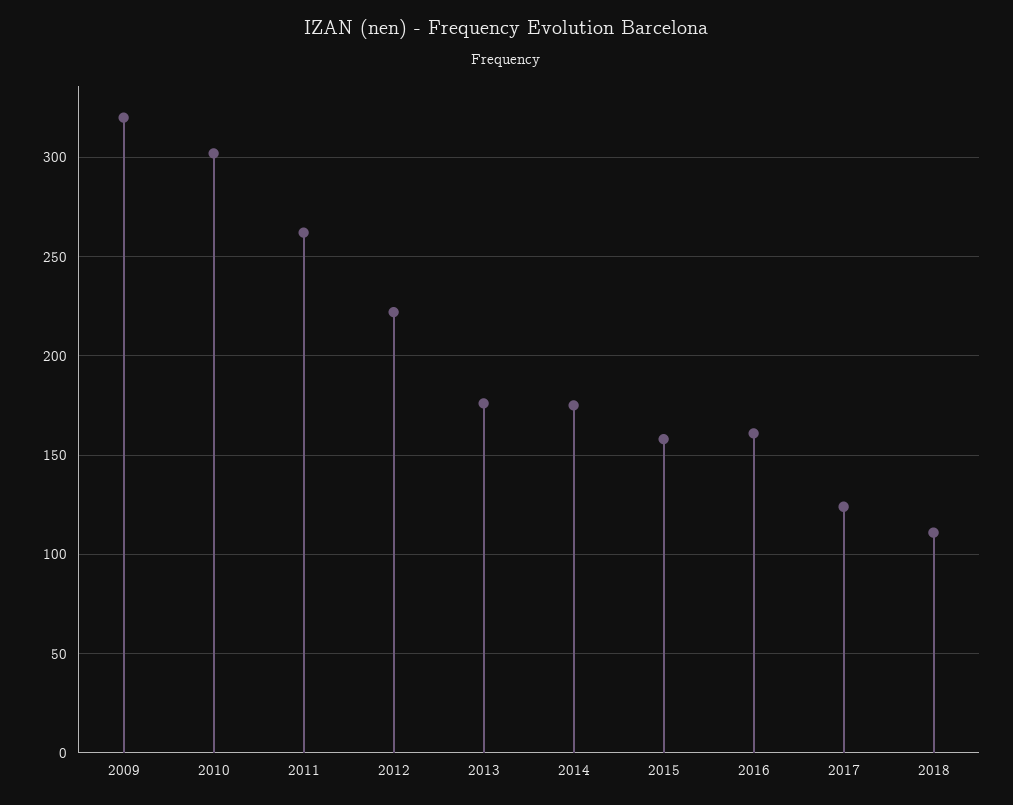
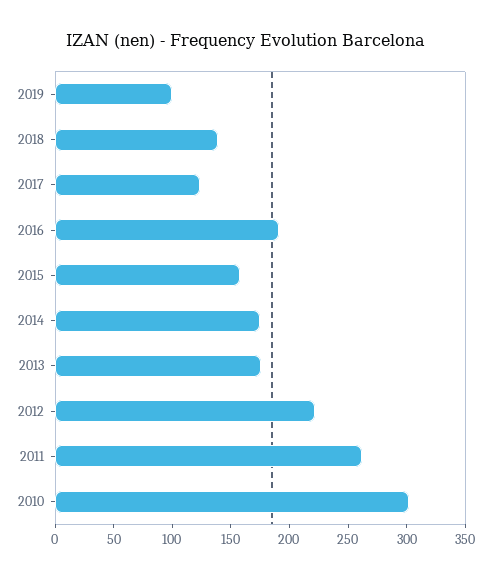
2009: 320 -> none
2016: 160 -> 190
2018: 110 -> 140
2019: none -> 100

